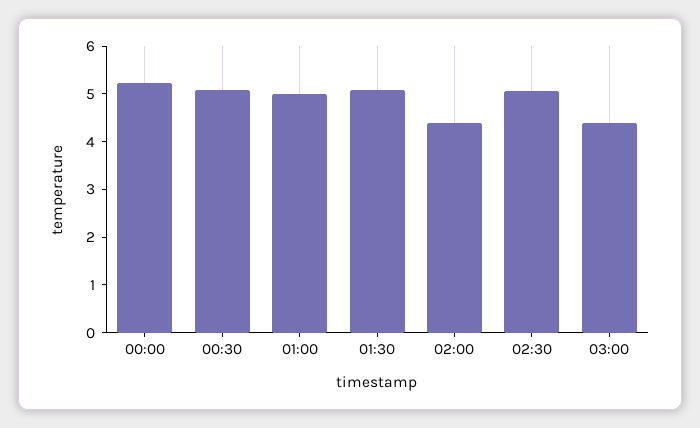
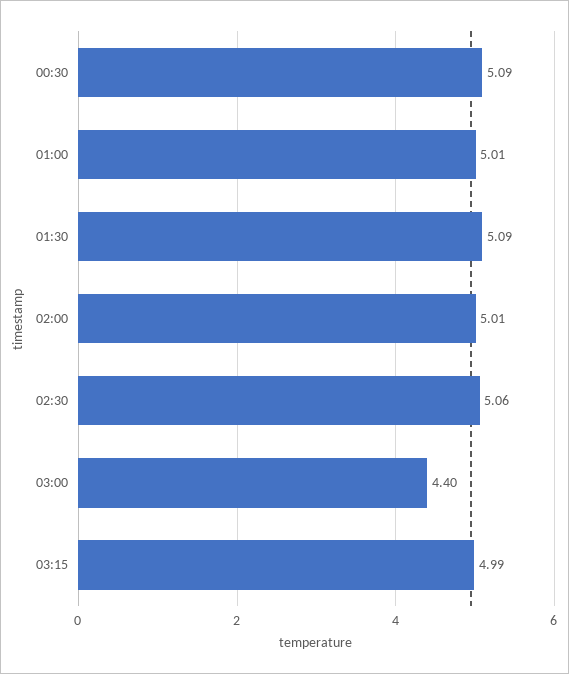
00:00: 5.2 -> none
02:00: 4.4 -> 5.01
03:15: none -> 4.99

